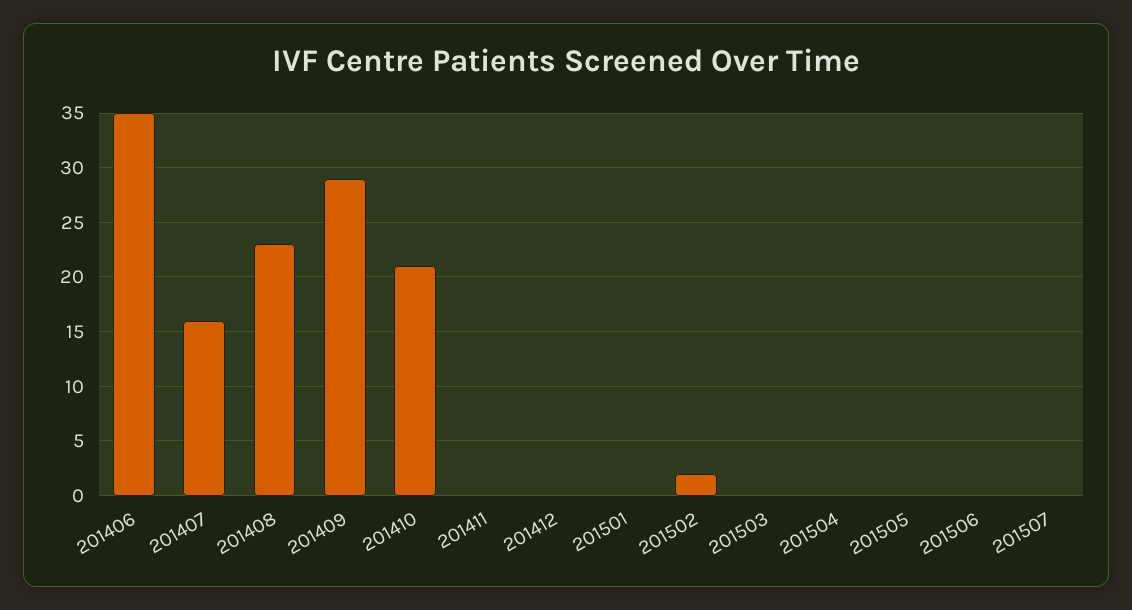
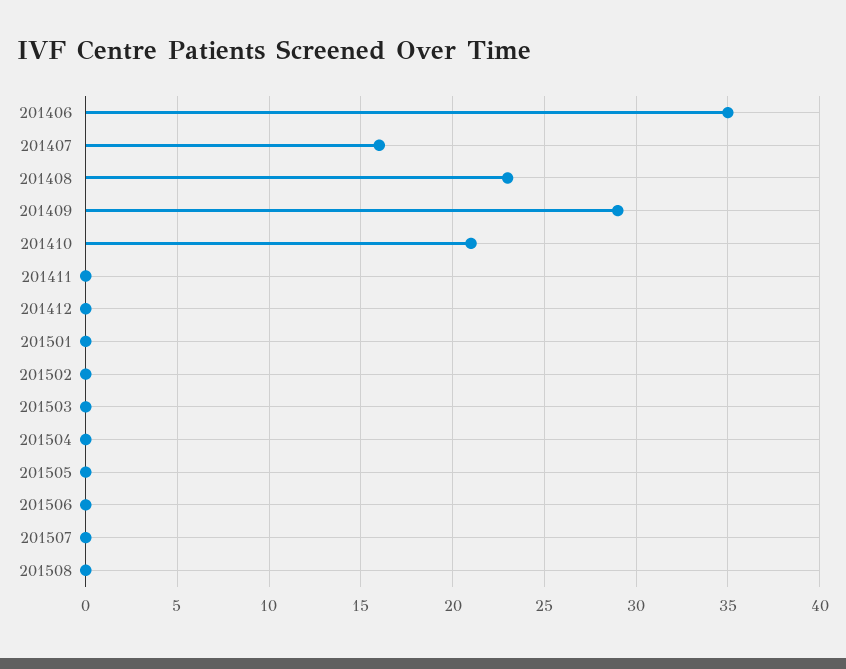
201502: 2 -> 0
201508: none -> 0

